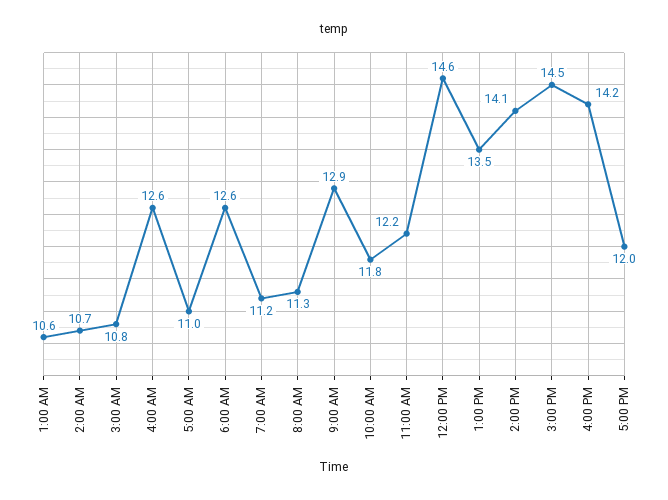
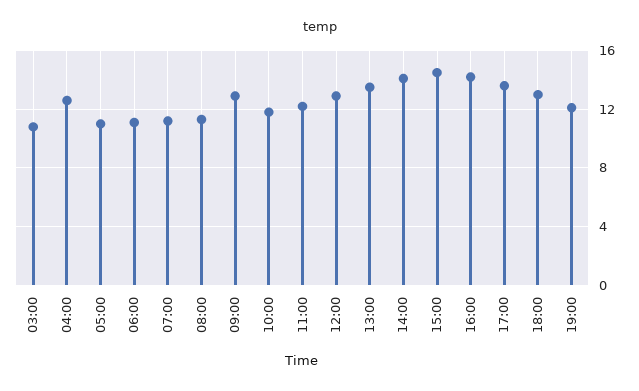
1:00 AM: 10.6 -> none
2:00 AM: 10.7 -> none
6:00 AM: 12.6 -> 11
12:00 PM: 14.6 -> 13
5:00 PM: 12 -> 13.5
18:00: none -> 13
19:00: none -> 12

